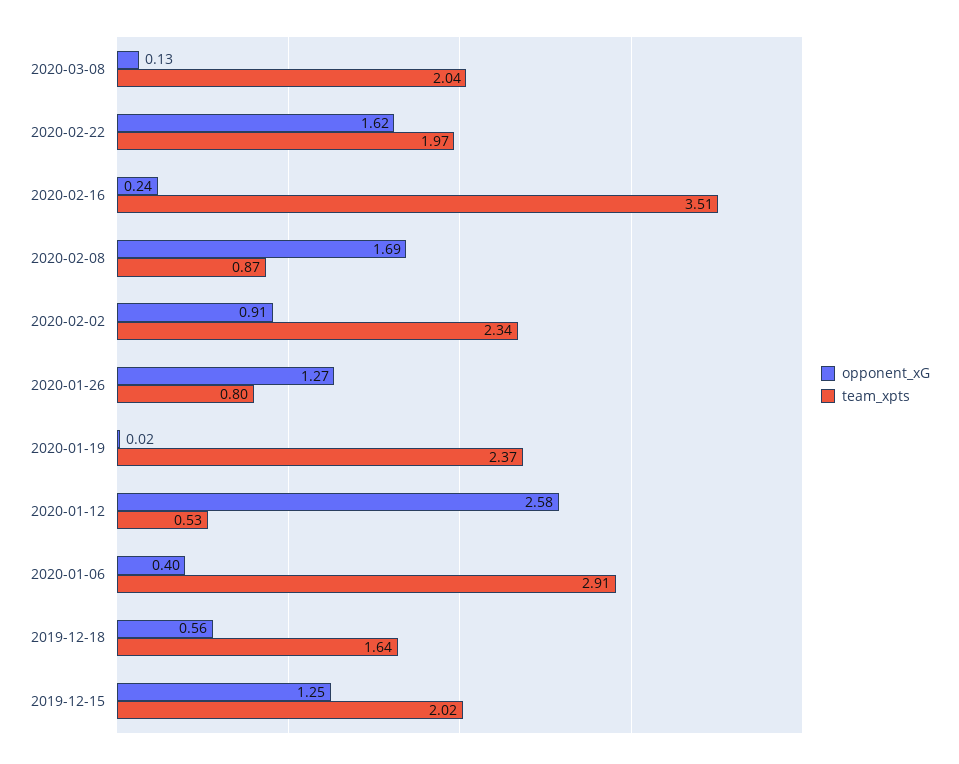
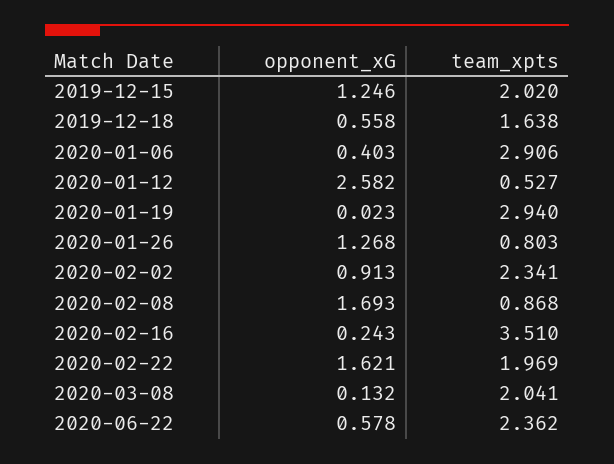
team_xpts, 2020-01-19: 2.37 -> 2.94
opponent_xG, 2020-06-22: none -> 0.578
team_xpts, 2020-06-22: none -> 2.362

